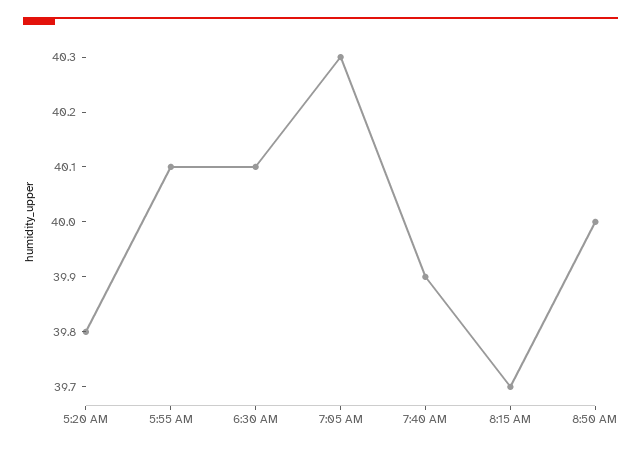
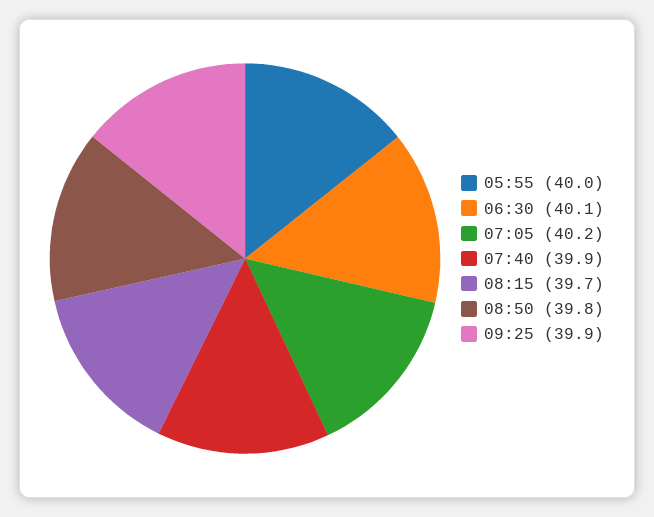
5:20 AM: 39.8 -> none
5:55 AM: 40.1 -> 40
7:05 AM: 40.3 -> 40.2
8:50 AM: 40 -> 39.8
09:25: none -> 39.9

